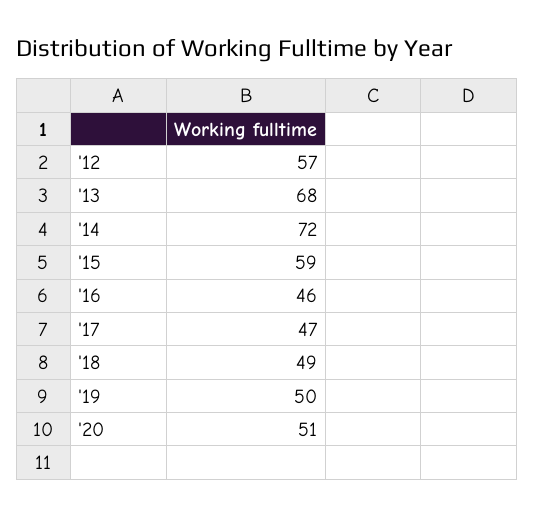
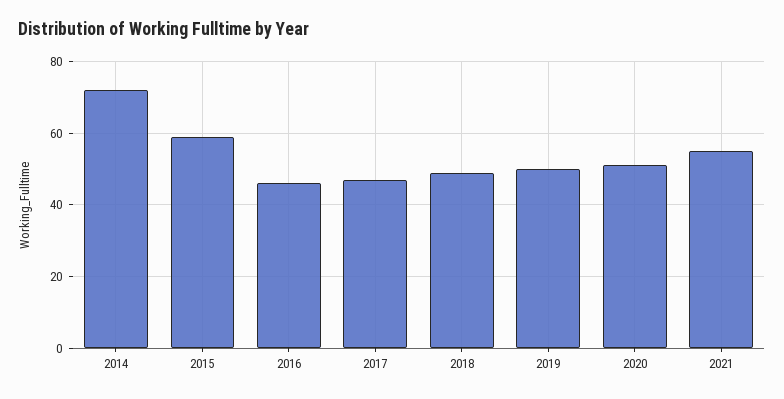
'12: 57 -> none
'13: 68 -> none
2021: none -> 55

